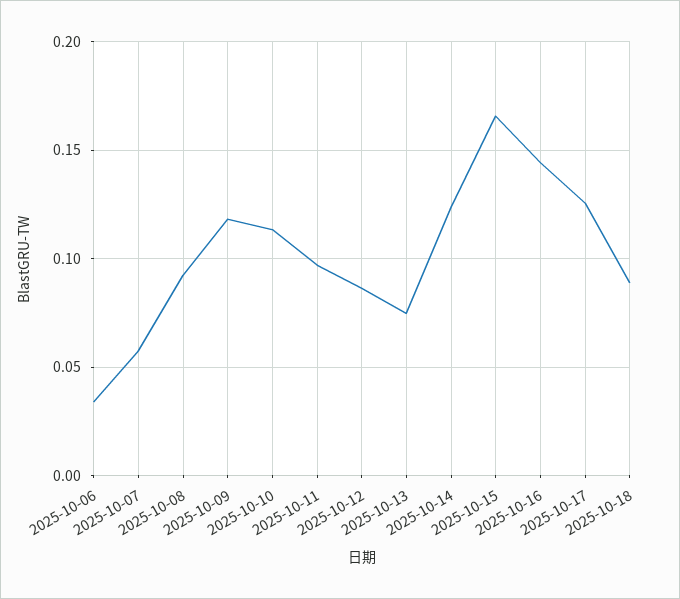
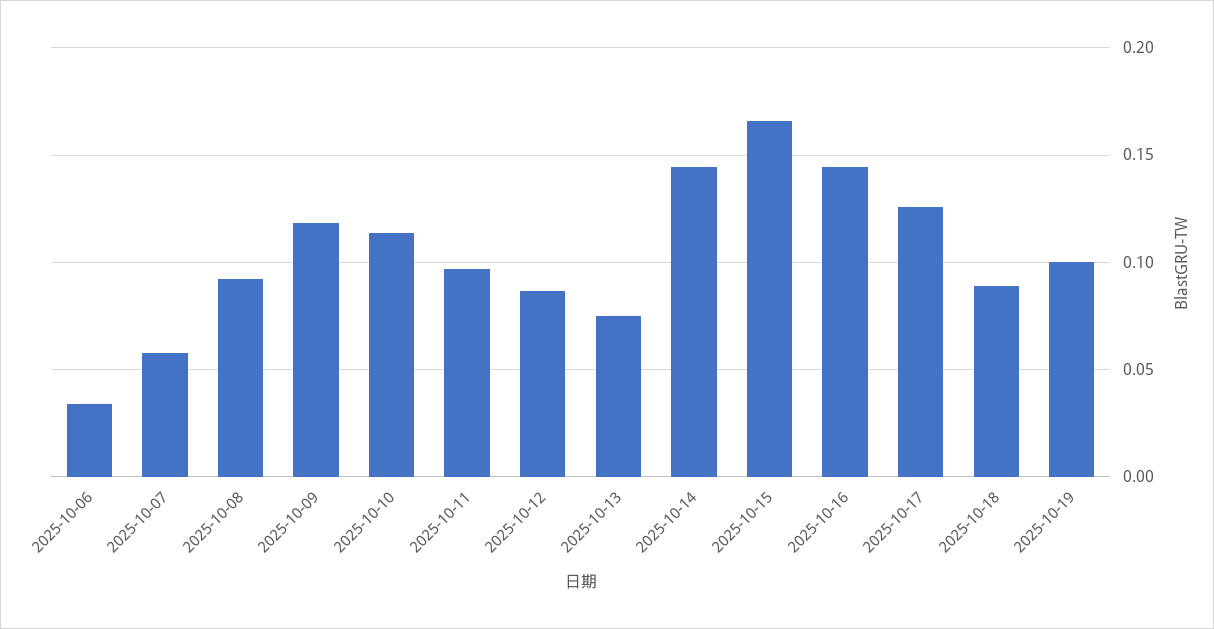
2025-10-14: 0.125 -> 0.145
2025-10-19: none -> 0.1

